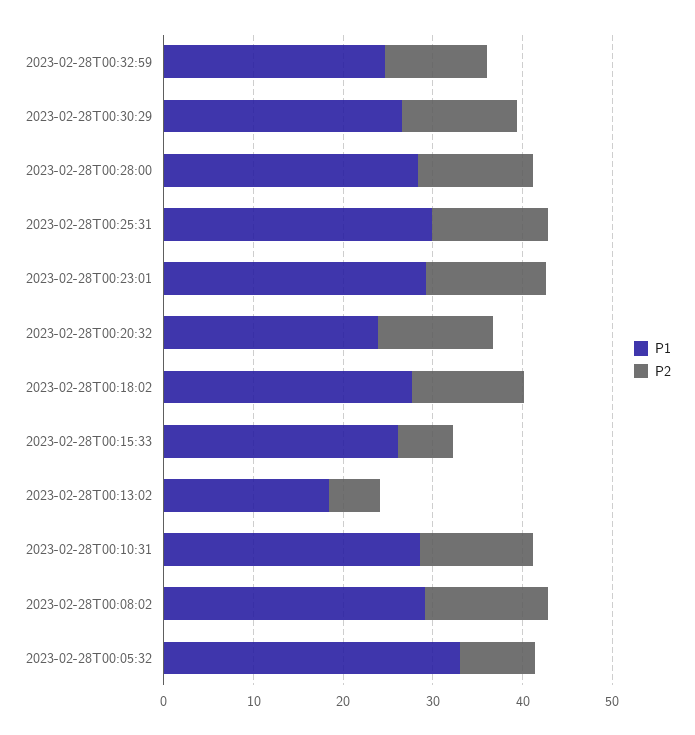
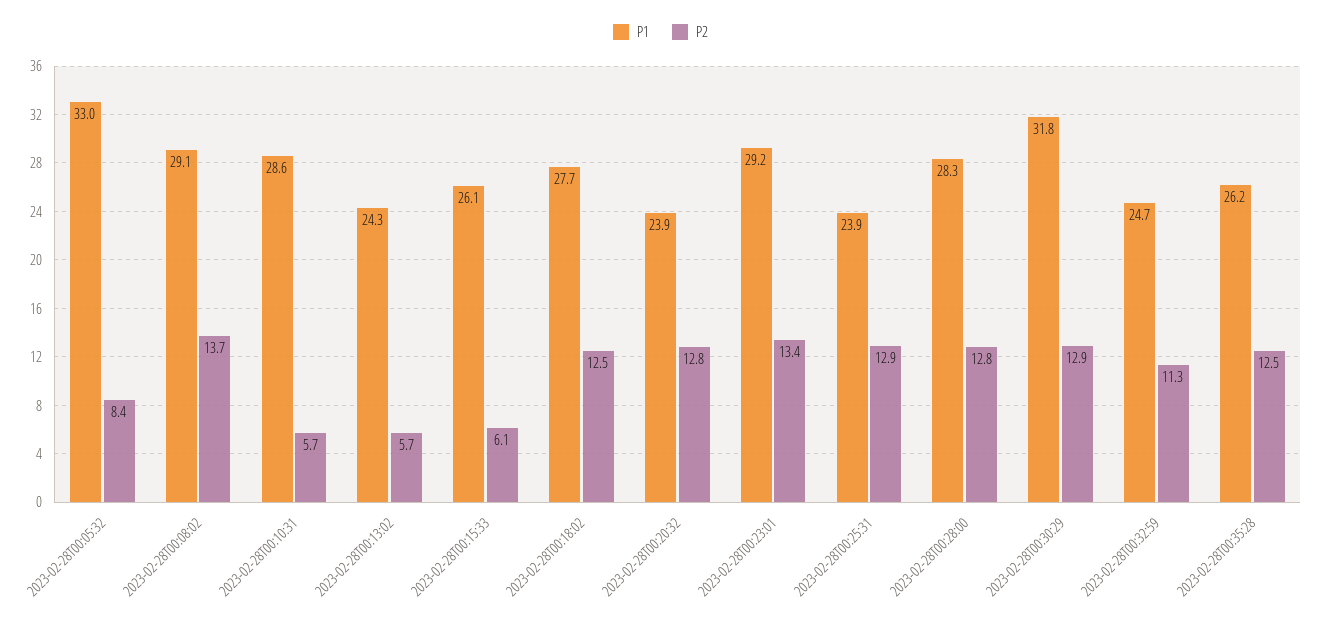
P1, 2023-02-28T00:30:29: 26 -> 31.8
P1, 2023-02-28T00:25:31: 30 -> 23.9
P1, 2023-02-28T00:13:02: 18 -> 24.3
P2, 2023-02-28T00:10:31: 12 -> 5.7
P1, 2023-02-28T00:35:28: none -> 26.2
P2, 2023-02-28T00:35:28: none -> 12.5

